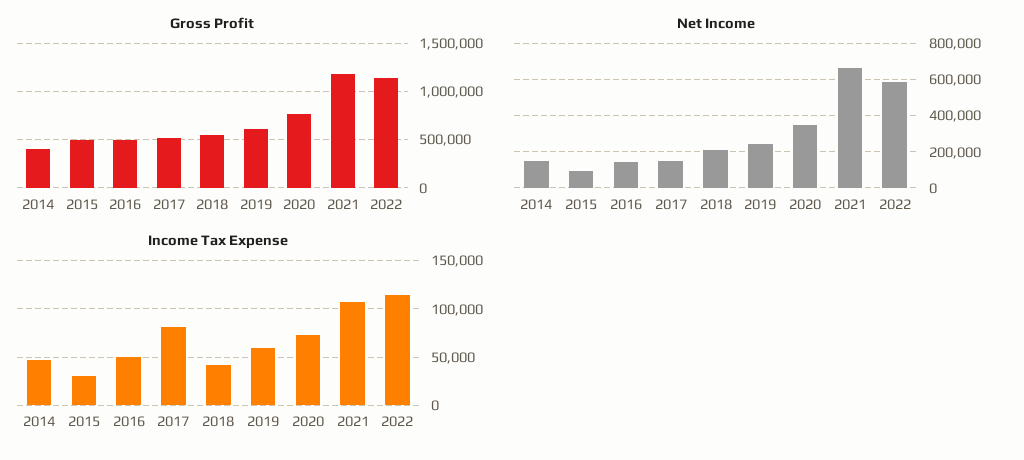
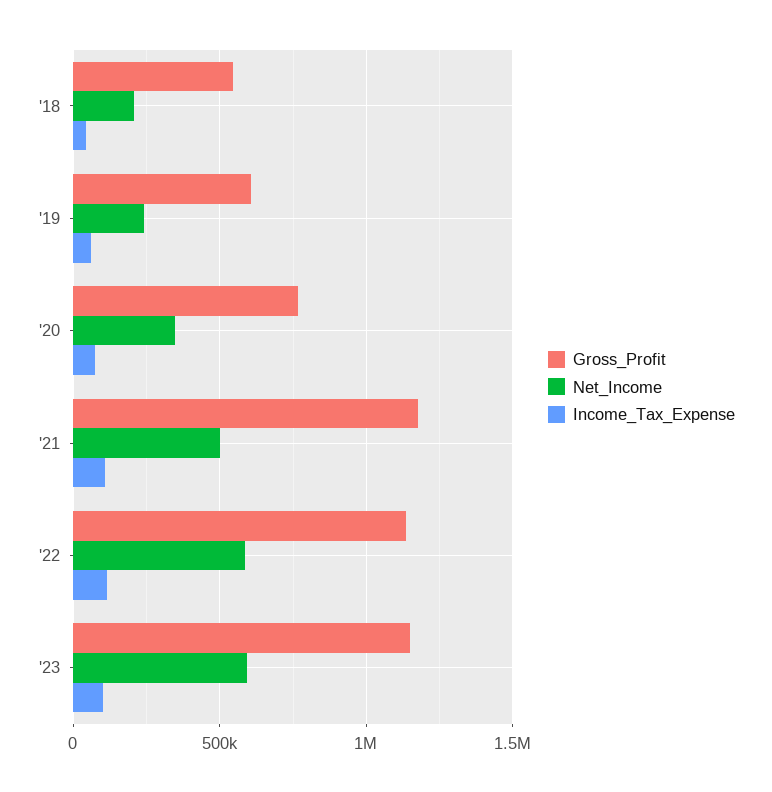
Gross Profit, 2014: 400000 -> none
Gross Profit, 2015: 500000 -> none
Gross Profit, 2016: 500000 -> none
Gross Profit, 2017: 500000 -> none
Net Income, 2014: 150000 -> none
Net Income, 2015: 100000 -> none
Net Income, 2016: 150000 -> none
Net Income, 2017: 150000 -> none
Net Income, 2021: 650000 -> 500000
Income Tax Expense, 2014: 50000 -> none
Income Tax Expense, 2015: 30000 -> none
Income Tax Expense, 2016: 50000 -> none
Income Tax Expense, 2017: 80000 -> none
Gross Profit, '23: none -> 1150000
Net Income, '23: none -> 600000
Income Tax Expense, '23: none -> 100000

